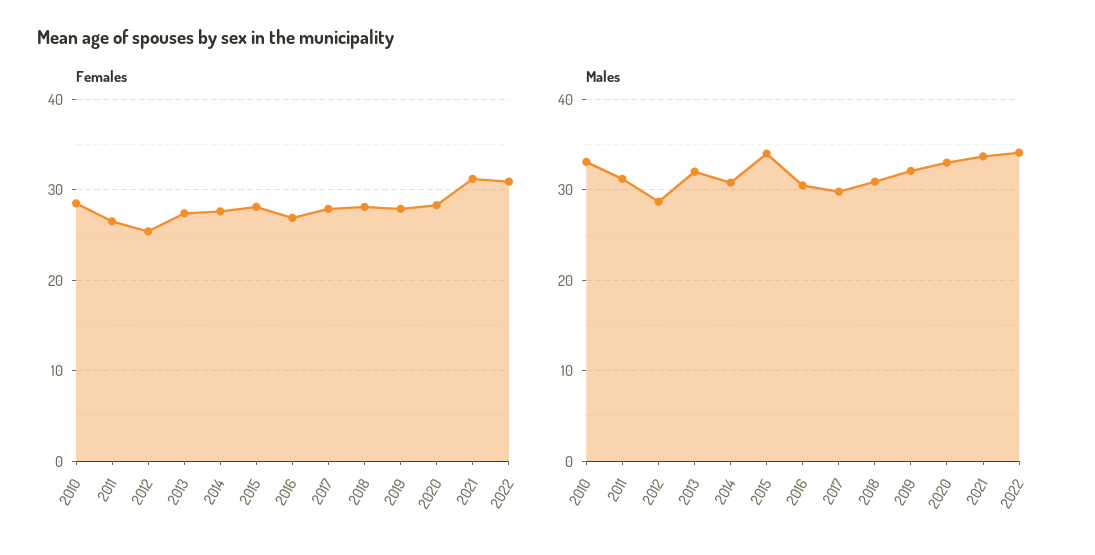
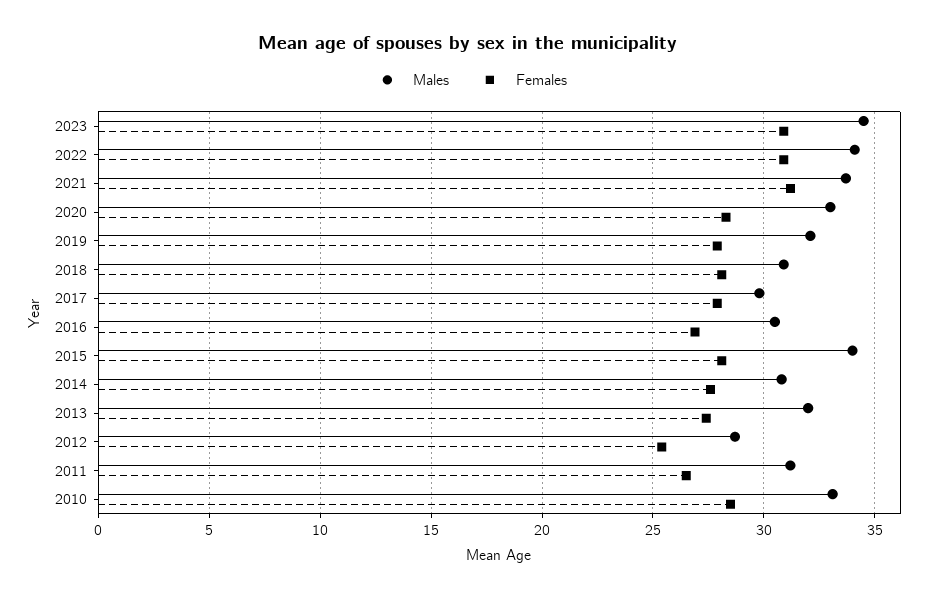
Males, 2023: none -> 34.5
Females, 2023: none -> 31

